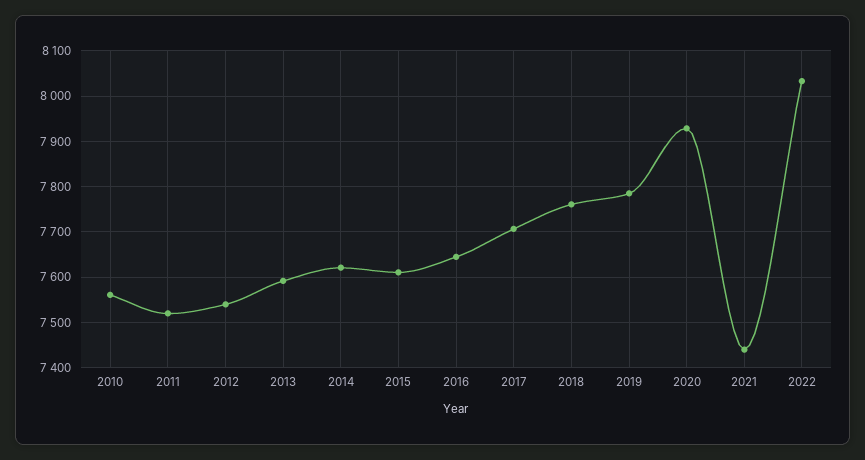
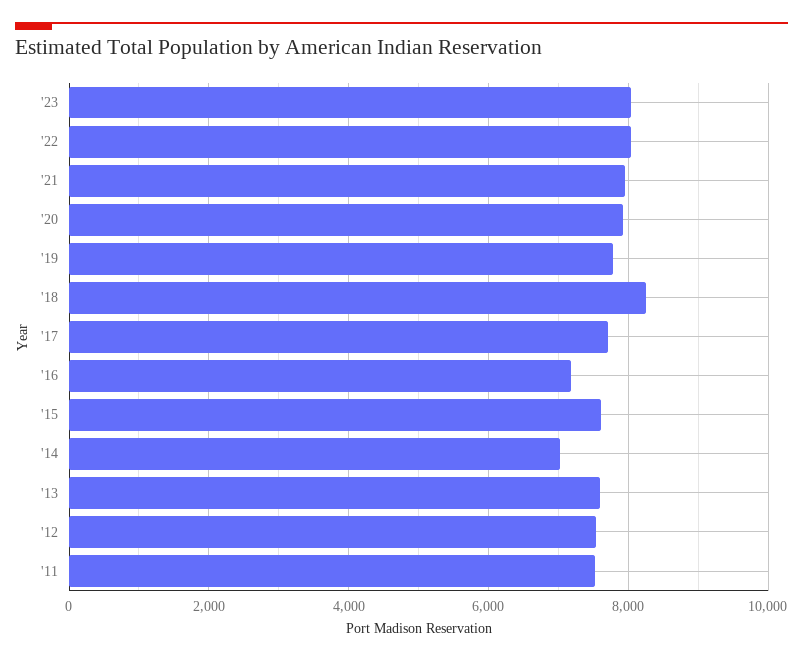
2010: 7560 -> none
2014: 7620 -> 7000
2016: 7640 -> 7200
2018: 7760 -> 8200
2021: 7440 -> 8000
'23: none -> 8000

